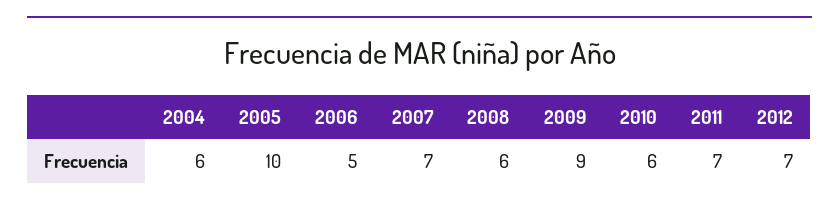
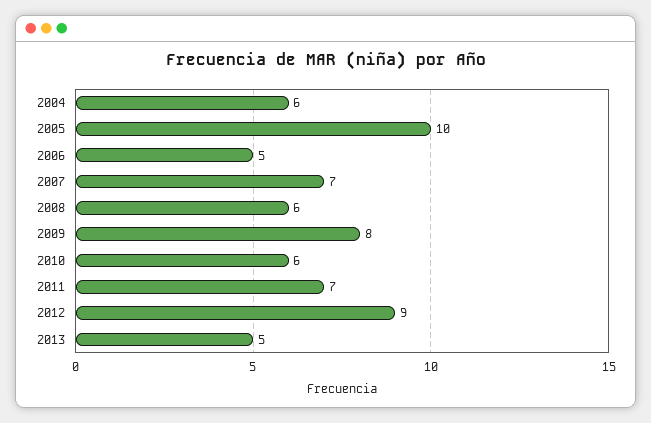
2009: 9 -> 8
2012: 7 -> 9
2013: none -> 5

